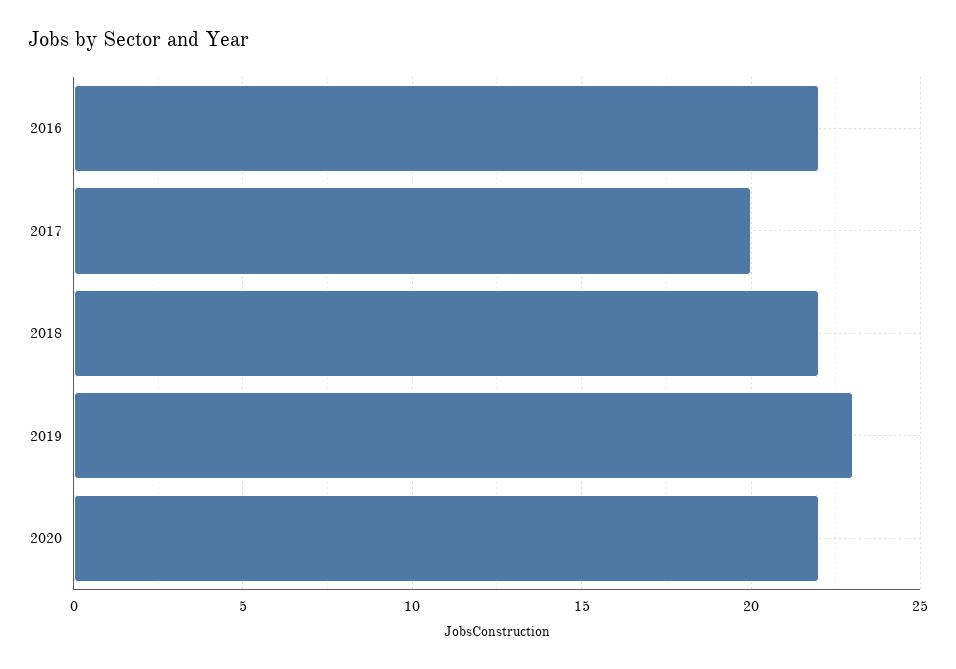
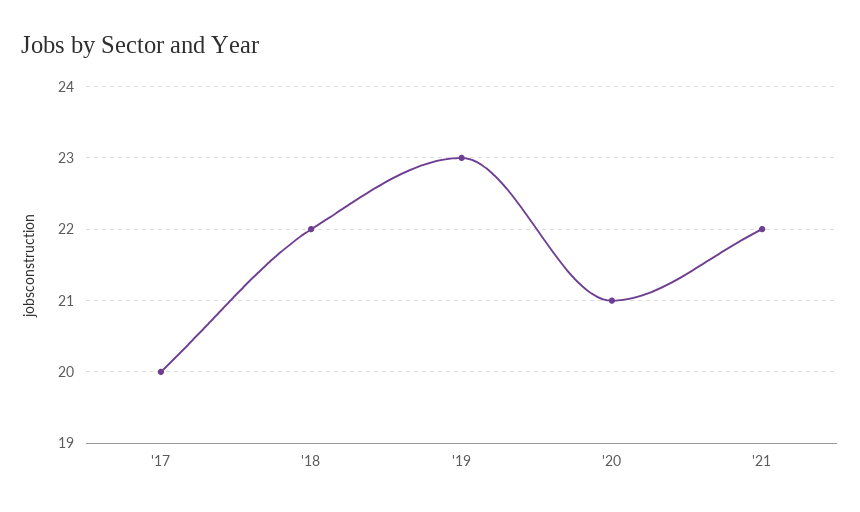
2016: 22 -> none
2020: 22 -> 21
'21: none -> 22

